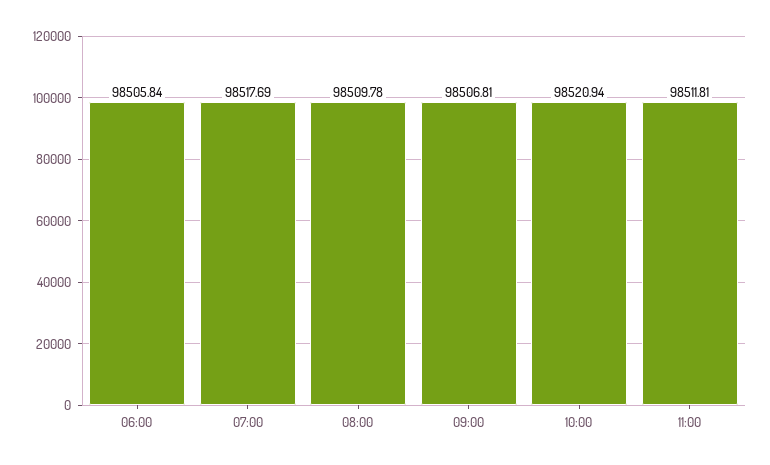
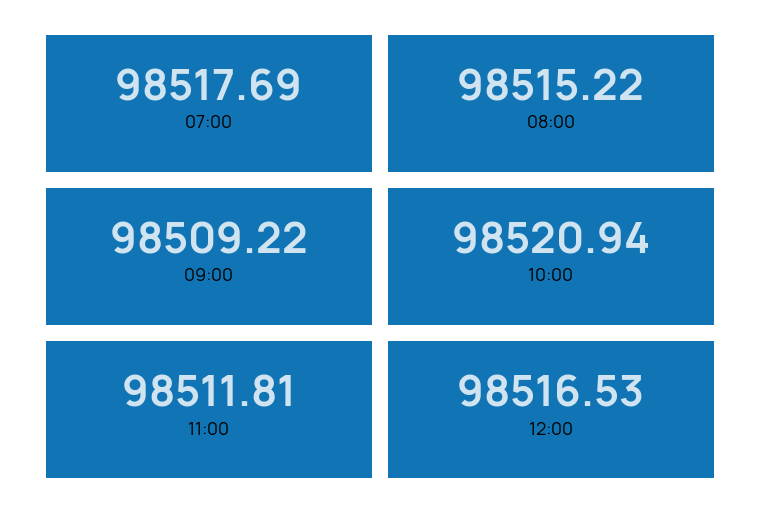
06:00: 98505.84 -> none
08:00: 98509.78 -> 98515.22
09:00: 98506.81 -> 98509.22
12:00: none -> 98516.53

